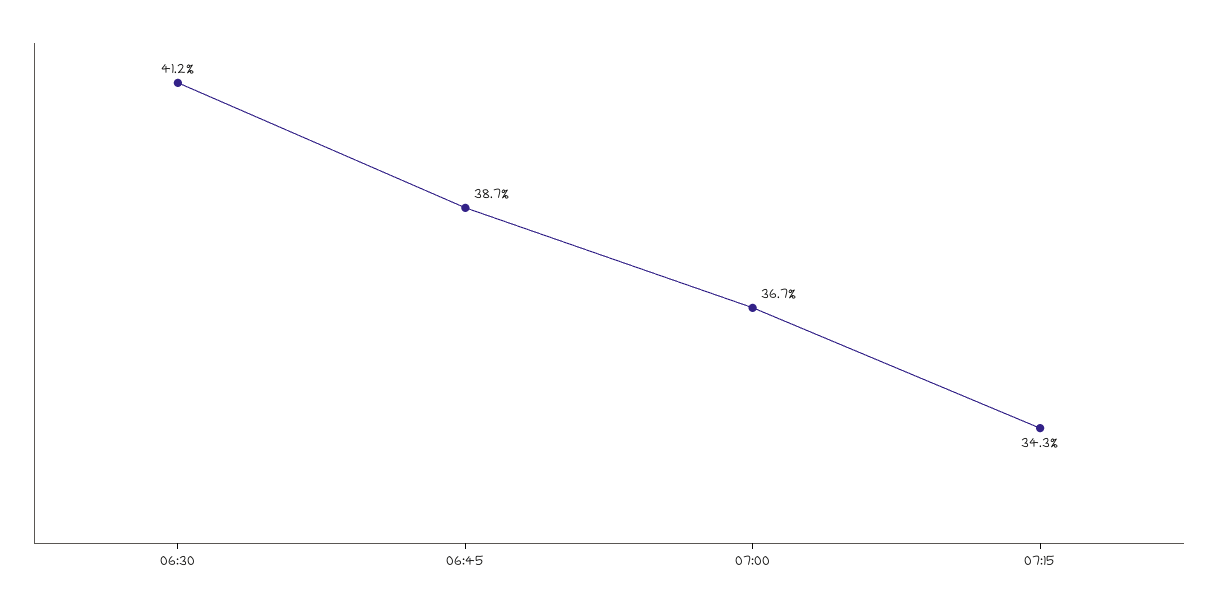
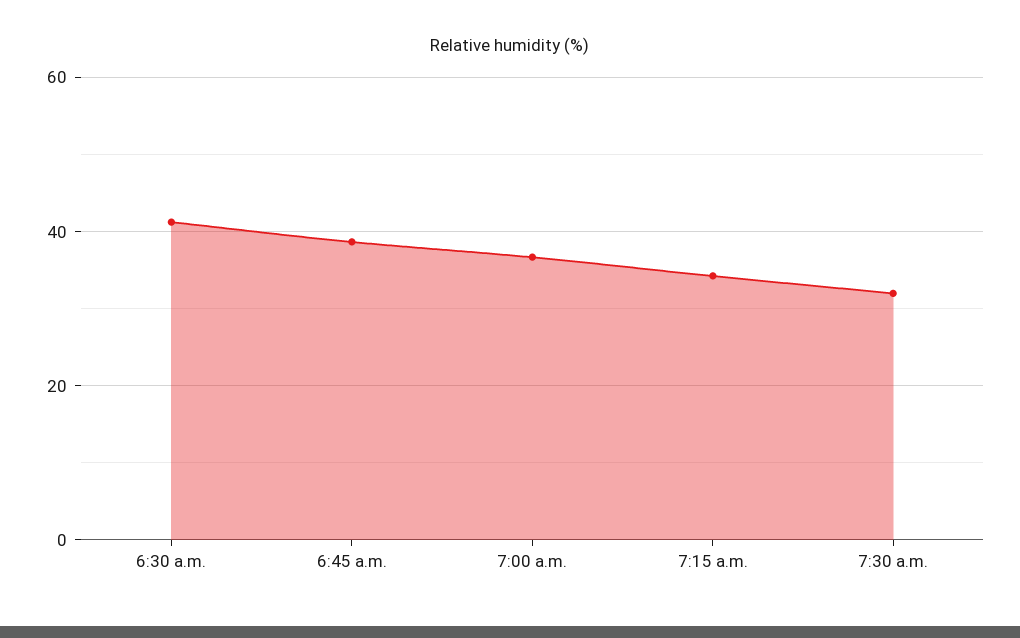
7:30 a.m.: none -> 32

